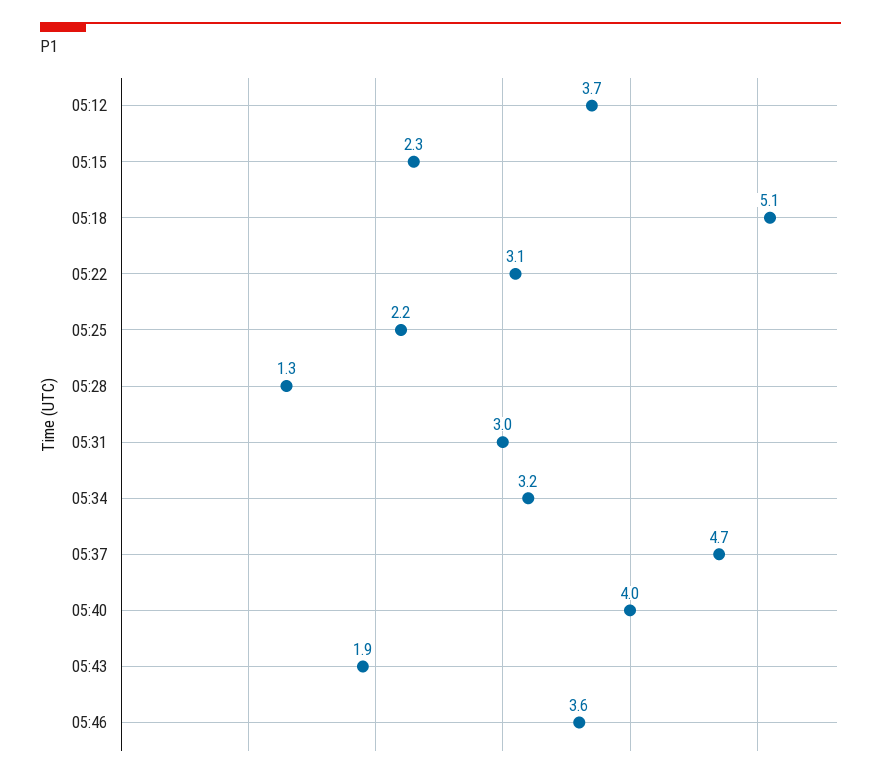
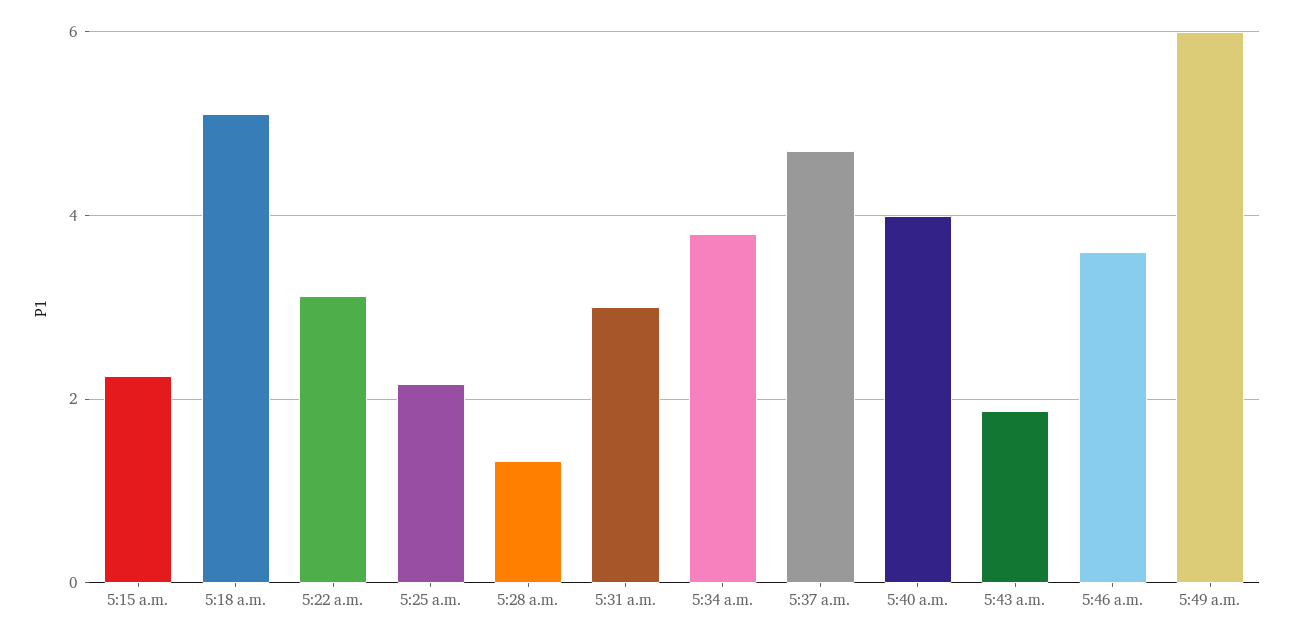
05:12: 3.7 -> none
05:34: 3.2 -> 3.8
5:49 a.m.: none -> 6

